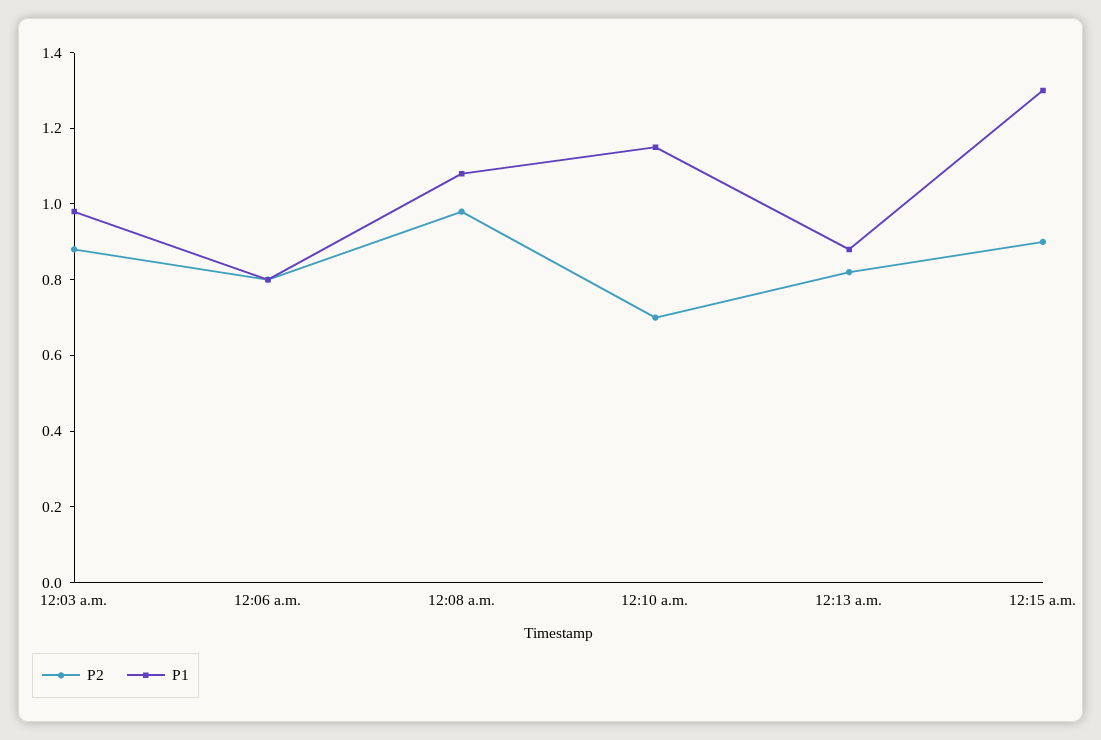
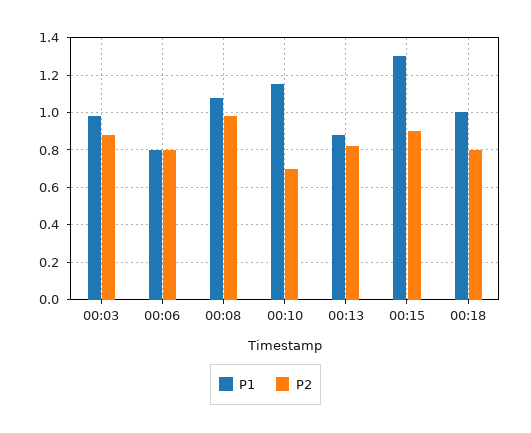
P1, 00:18: none -> 1
P2, 00:18: none -> 0.8

